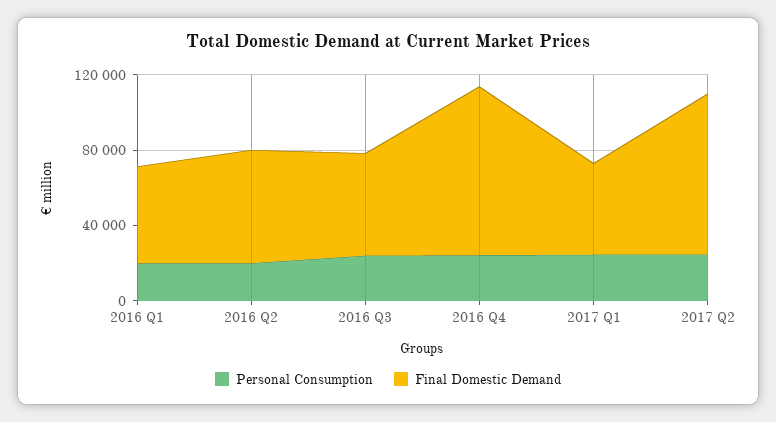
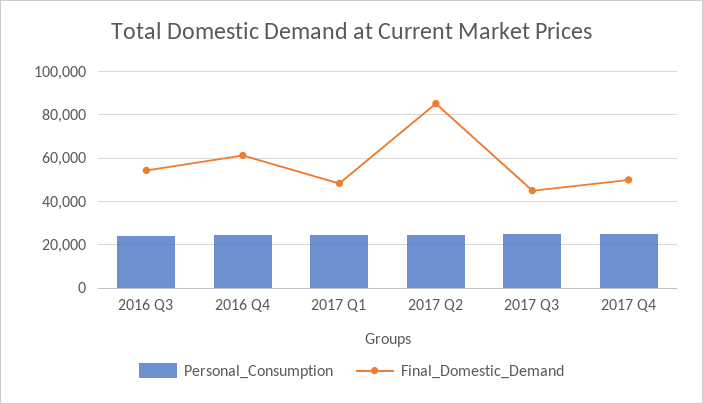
Personal Consumption, 2016 Q1: 20000 -> none
Final Domestic Demand, 2016 Q1: 50000 -> none
Personal Consumption, 2016 Q2: 20000 -> none
Final Domestic Demand, 2016 Q2: 60000 -> none
Final Domestic Demand, 2016 Q4: 90000 -> 60000
Personal Consumption, 2017 Q3: none -> 25000
Final Domestic Demand, 2017 Q3: none -> 45000
Personal Consumption, 2017 Q4: none -> 25000
Final Domestic Demand, 2017 Q4: none -> 50000

